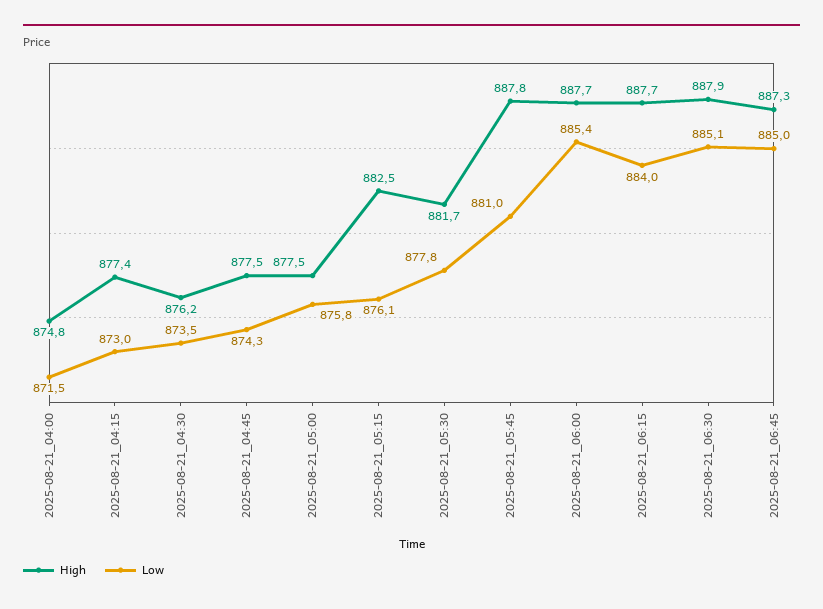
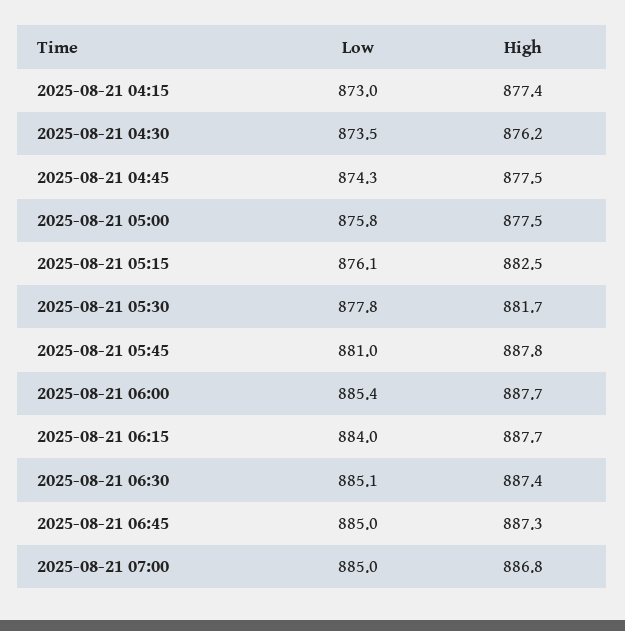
High, 2025-08-21_04:00: 874.8 -> none
Low, 2025-08-21_04:00: 871.5 -> none
High, 2025-08-21_06:30: 887.9 -> 887.4
Low, 2025-08-21 07:00: none -> 885
High, 2025-08-21 07:00: none -> 886.8

